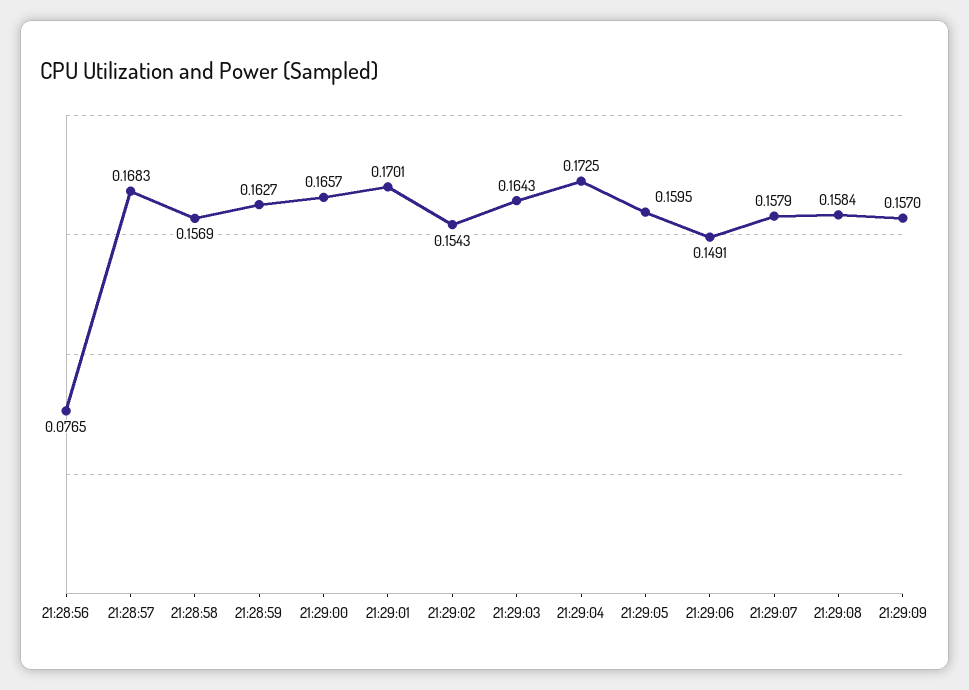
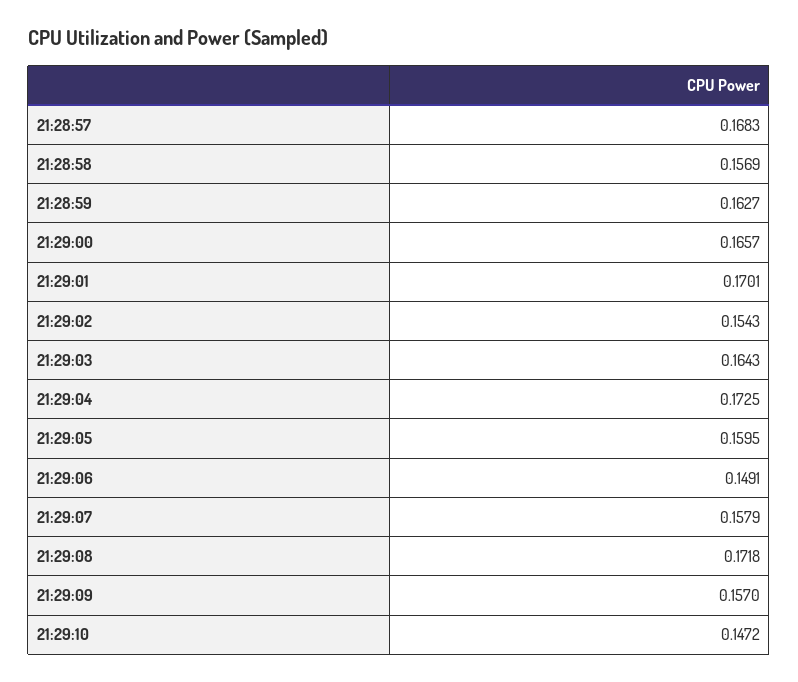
21:28:56: 0.0765 -> none
21:29:08: 0.1584 -> 0.1718
21:29:10: none -> 0.1472

